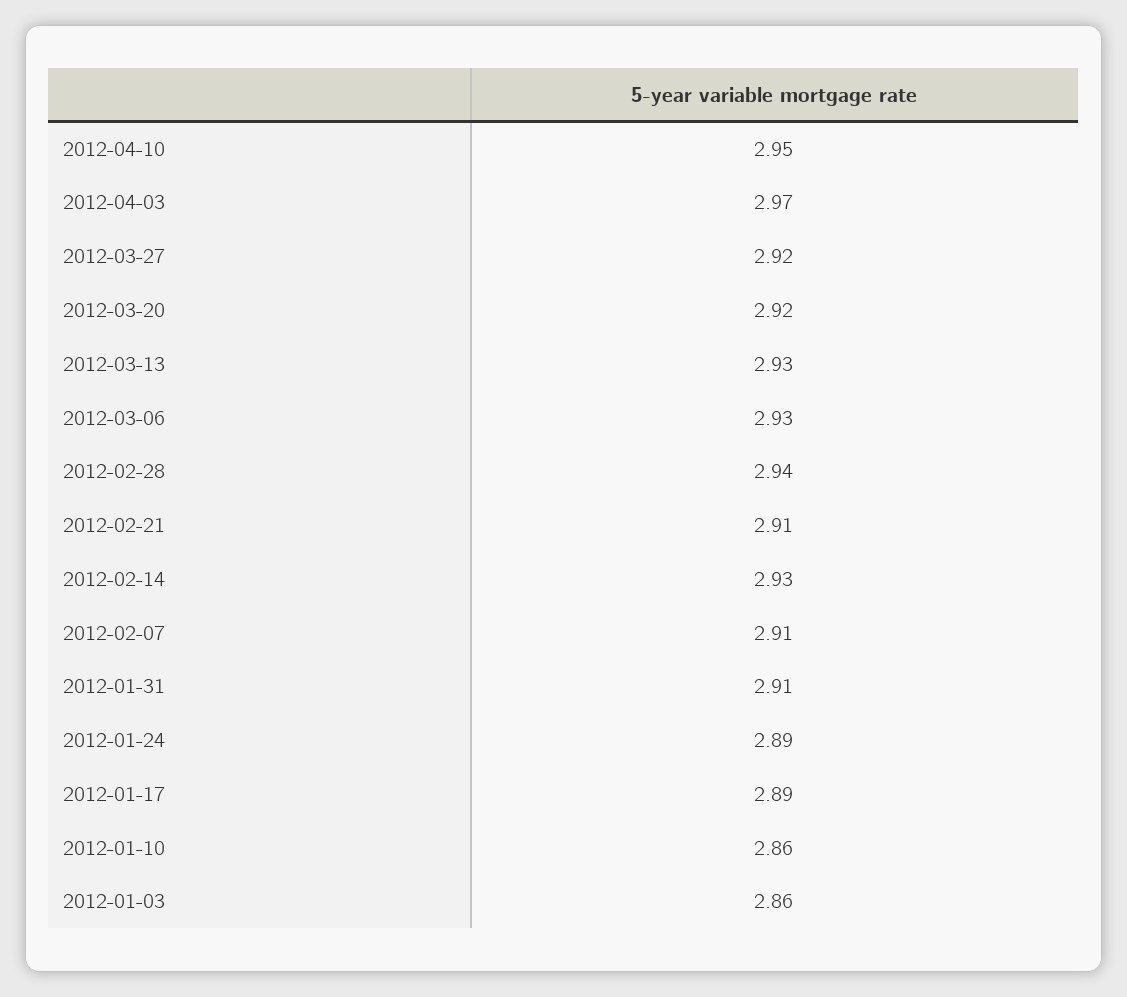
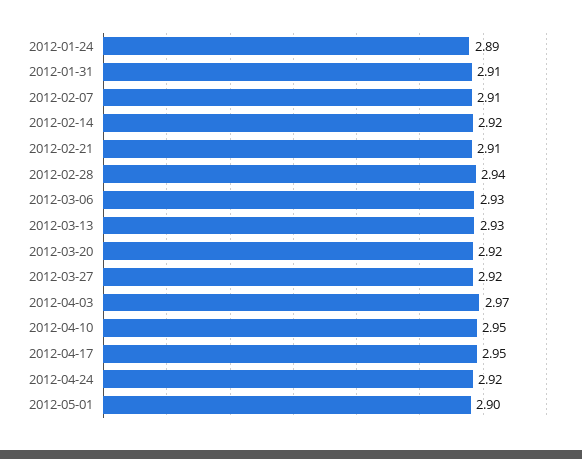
2012-02-14: 2.93 -> 2.92
2012-01-17: 2.89 -> none
2012-01-10: 2.86 -> none
2012-01-03: 2.86 -> none
2012-04-17: none -> 2.95
2012-04-24: none -> 2.92
2012-05-01: none -> 2.9

